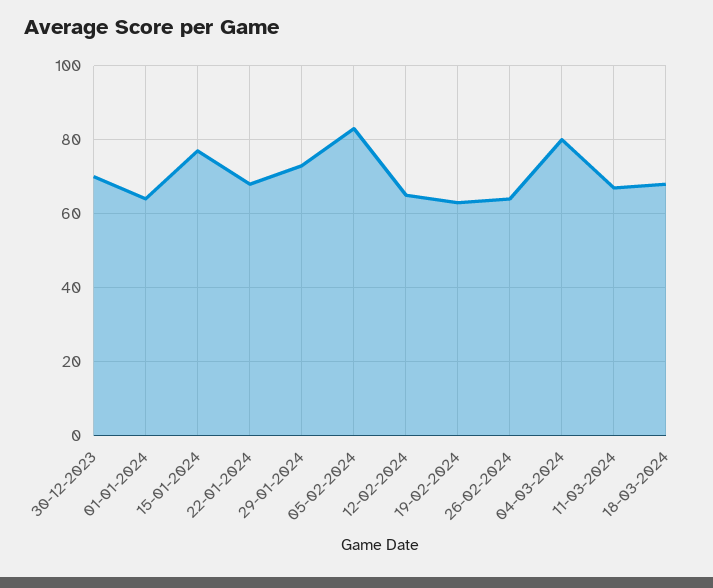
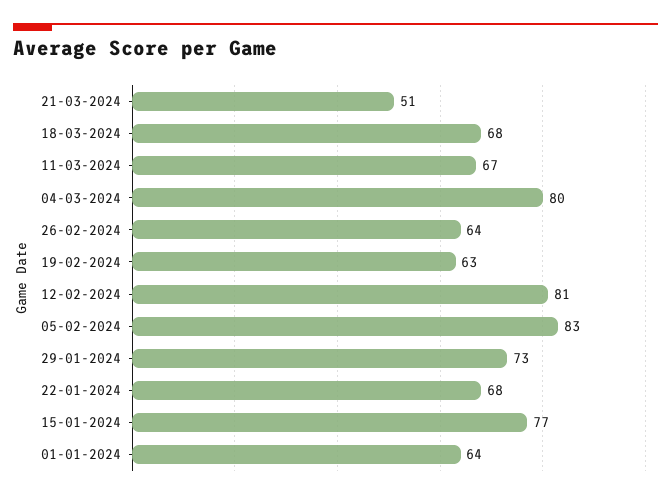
30-12-2023: 70 -> none
12-02-2024: 65 -> 81
21-03-2024: none -> 51

